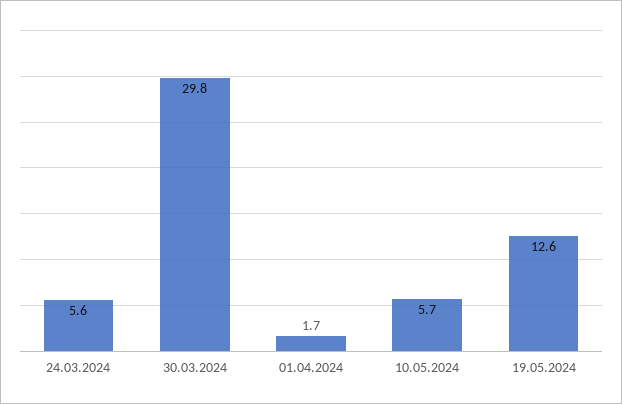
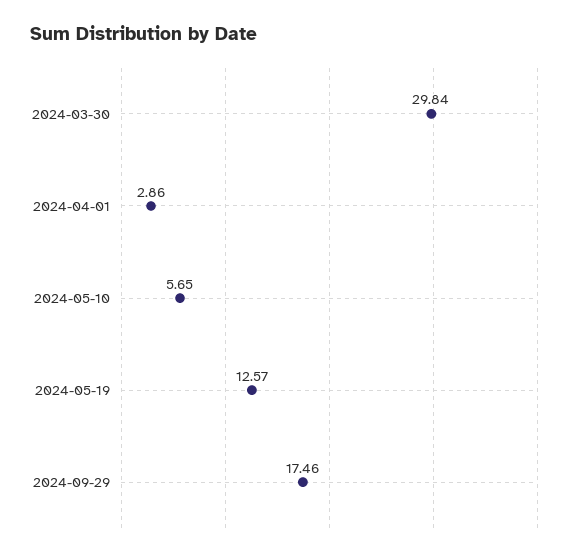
24.03.2024: 5.6 -> none
01.04.2024: 1.7 -> 2.86
2024-09-29: none -> 17.46

